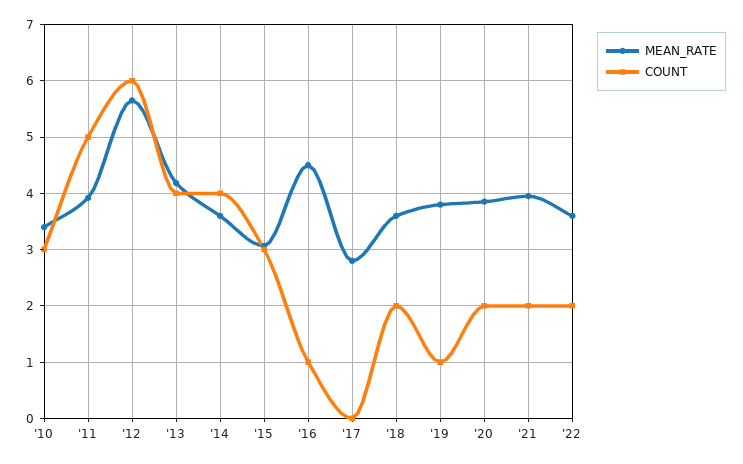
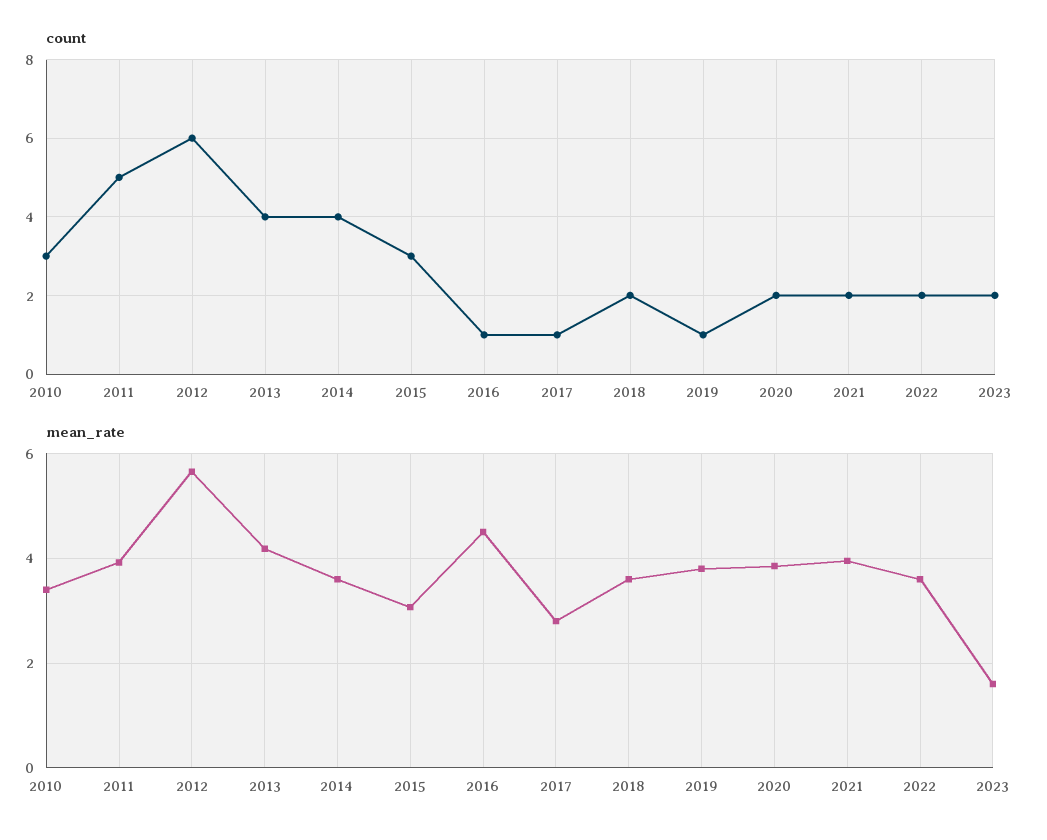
COUNT, '17: 0 -> 1
COUNT, 2023: none -> 2
MEAN_RATE, 2023: none -> 1.6

